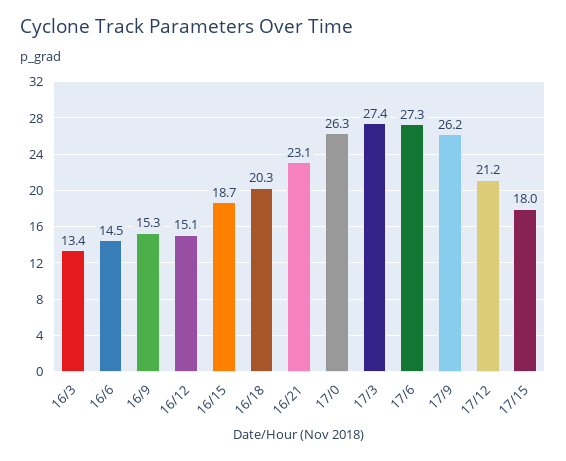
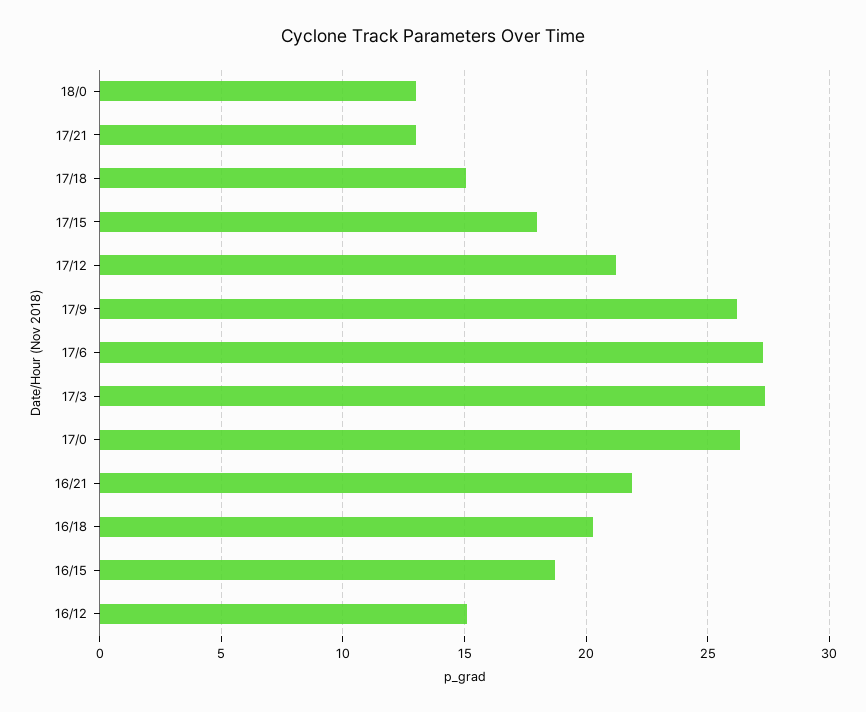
16/3: 13.4 -> none
16/6: 14.5 -> none
16/9: 15.3 -> none
16/21: 23.1 -> 22
18/0: none -> 13
17/21: none -> 13
17/18: none -> 15

